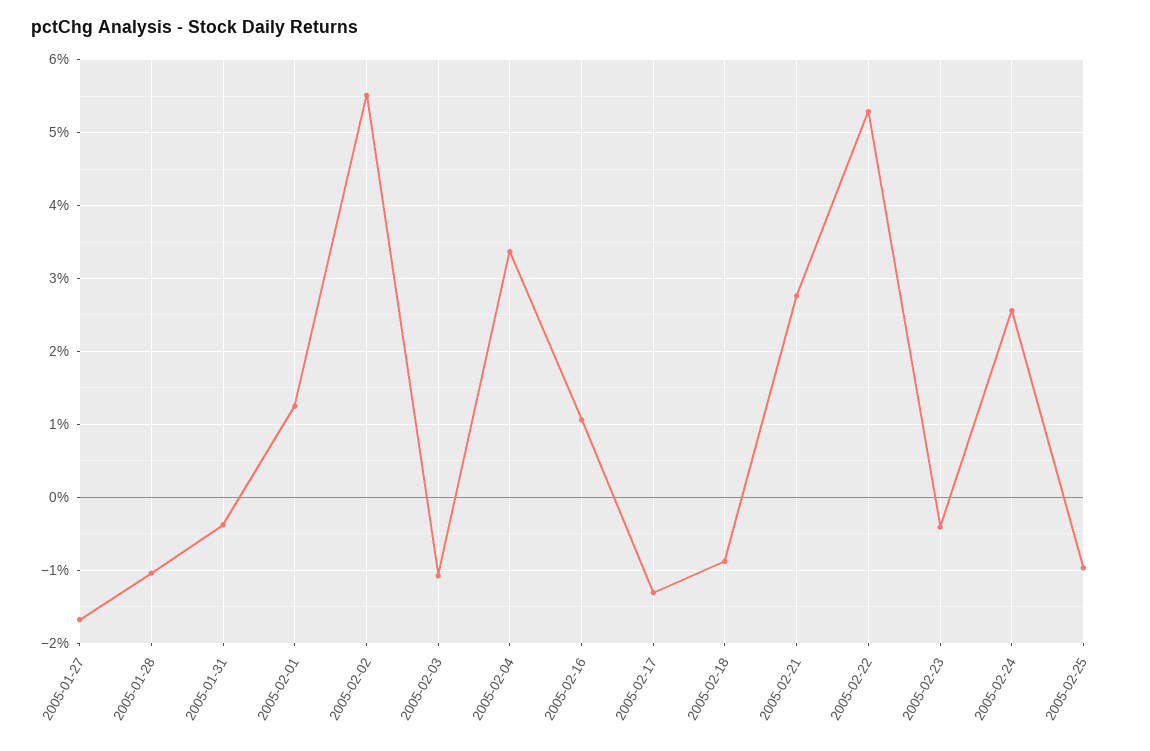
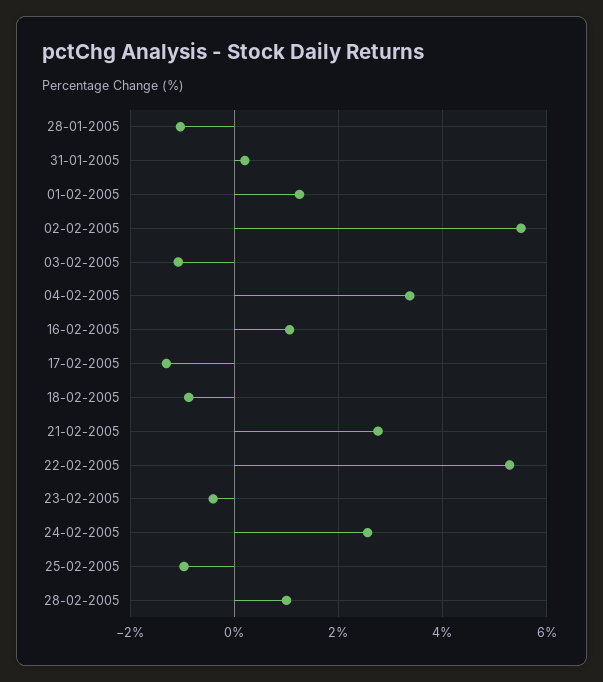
2005-01-27: -1.7 -> none
2005-01-31: -0.4 -> 0.2
28-02-2005: none -> 1

